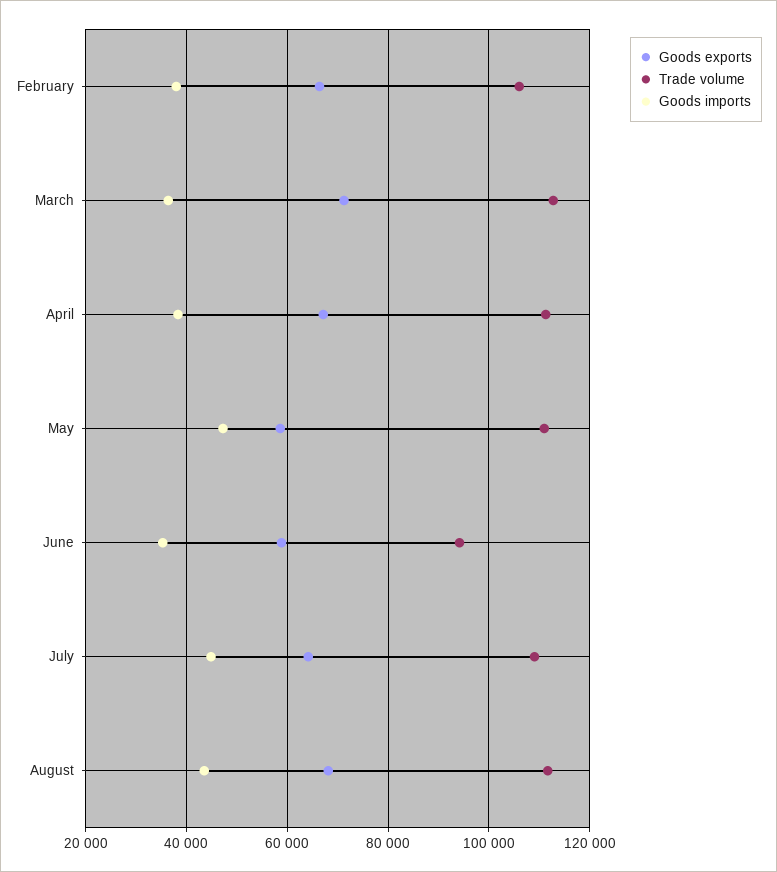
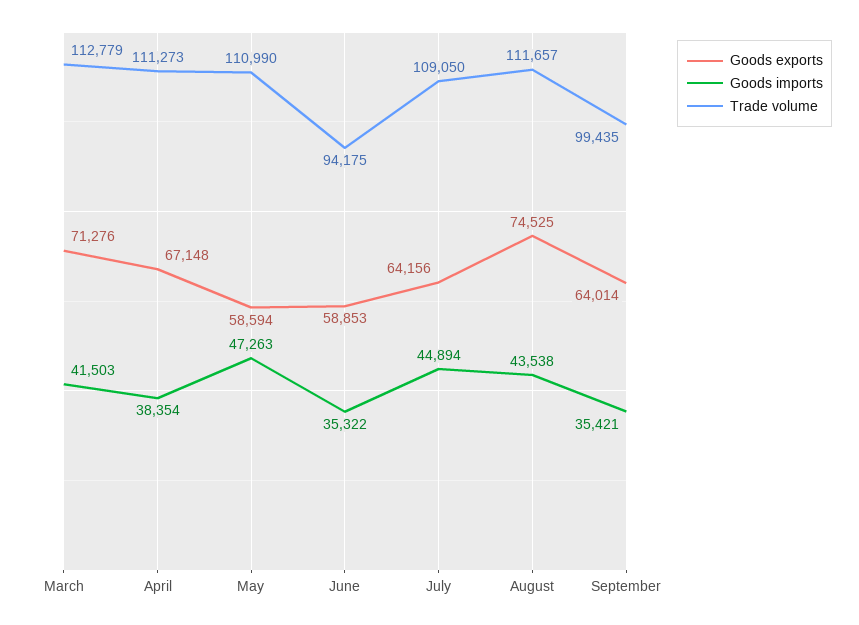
Goods exports, February: 66000 -> none
Trade volume, February: 106000 -> none
Goods imports, February: 38000 -> none
Goods imports, March: 36000 -> 41503
Goods exports, August: 68000 -> 74525
Goods exports, September: none -> 64014
Goods imports, September: none -> 35421
Trade volume, September: none -> 99435

